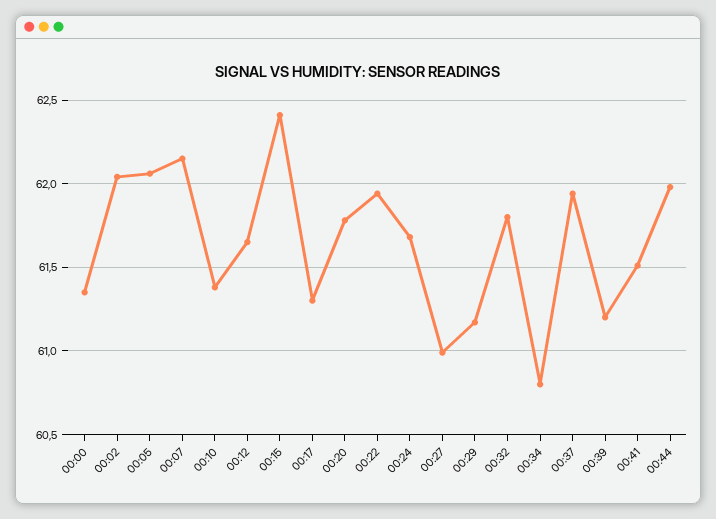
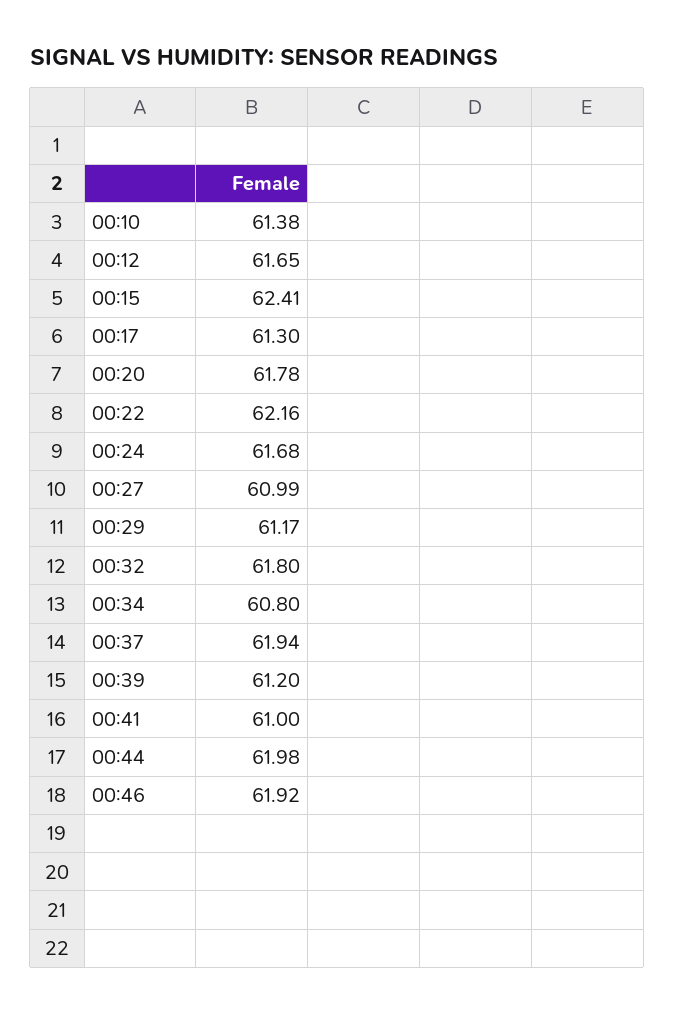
00:00: 61.35 -> none
00:02: 62.05 -> none
00:05: 62.05 -> none
00:07: 62.15 -> none
00:22: 61.95 -> 62.16
00:41: 61.5 -> 61
00:46: none -> 61.92

